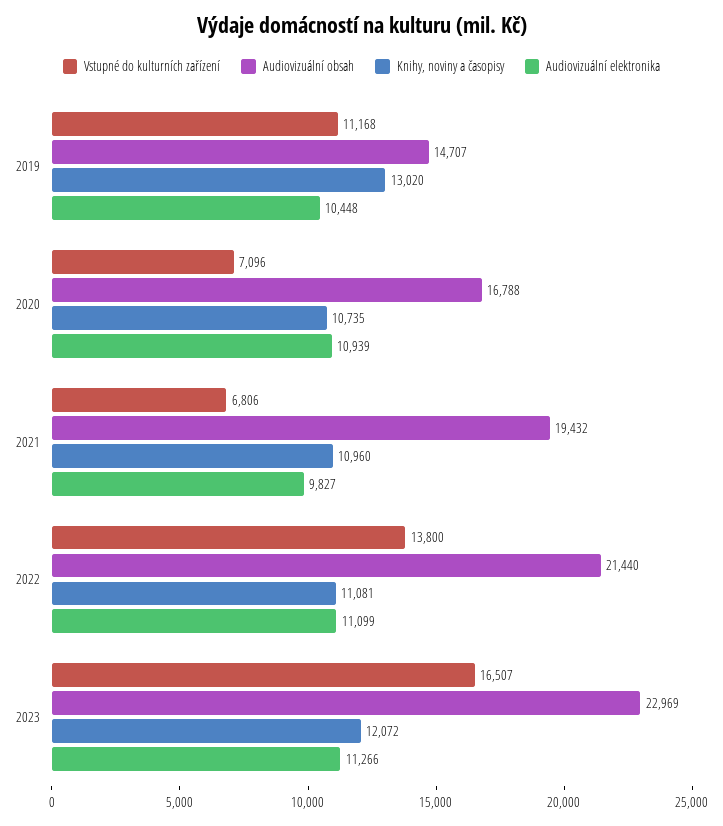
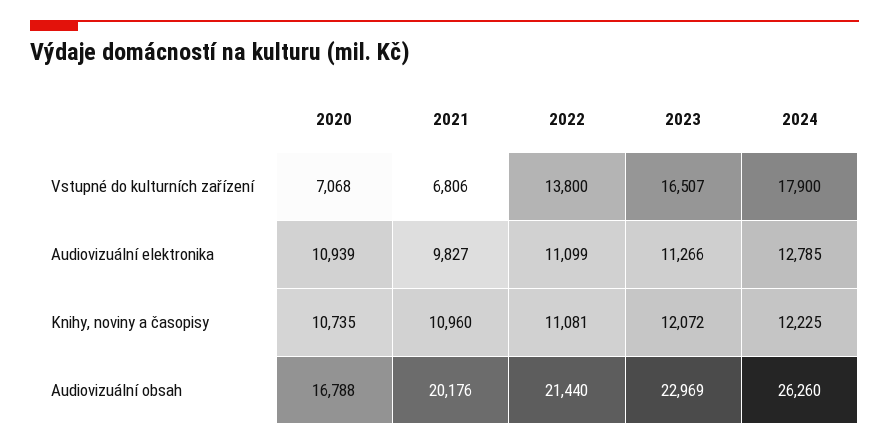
Vstupné do kulturních zařízení, 2019: 11168 -> none
Audiovizuální obsah, 2019: 14707 -> none
Knihy, noviny a časopisy, 2019: 13020 -> none
Audiovizuální elektronika, 2019: 10448 -> none
Vstupné do kulturních zařízení, 2020: 7096 -> 7068
Audiovizuální obsah, 2021: 19432 -> 20176
Vstupné do kulturních zařízení, 2024: none -> 17900
Audiovizuální elektronika, 2024: none -> 12785
Knihy, noviny a časopisy, 2024: none -> 12225
Audiovizuální obsah, 2024: none -> 26260

